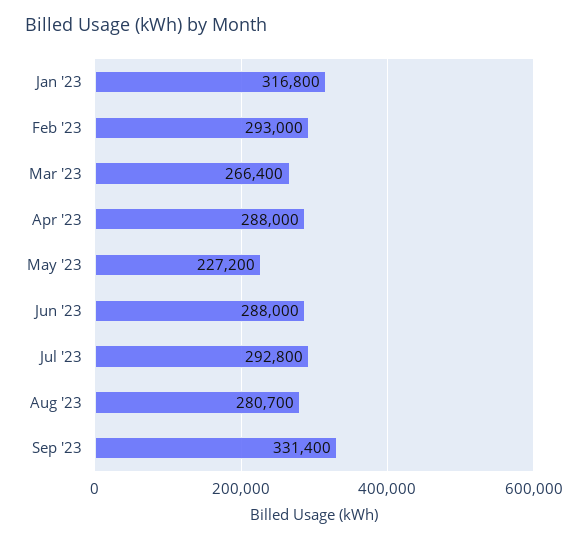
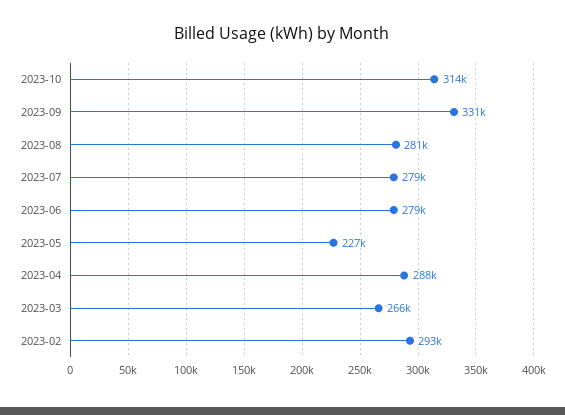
Jan '23: 316800 -> none
Jun '23: 288000 -> 279000
Jul '23: 292800 -> 279000
2023-10: none -> 314000

